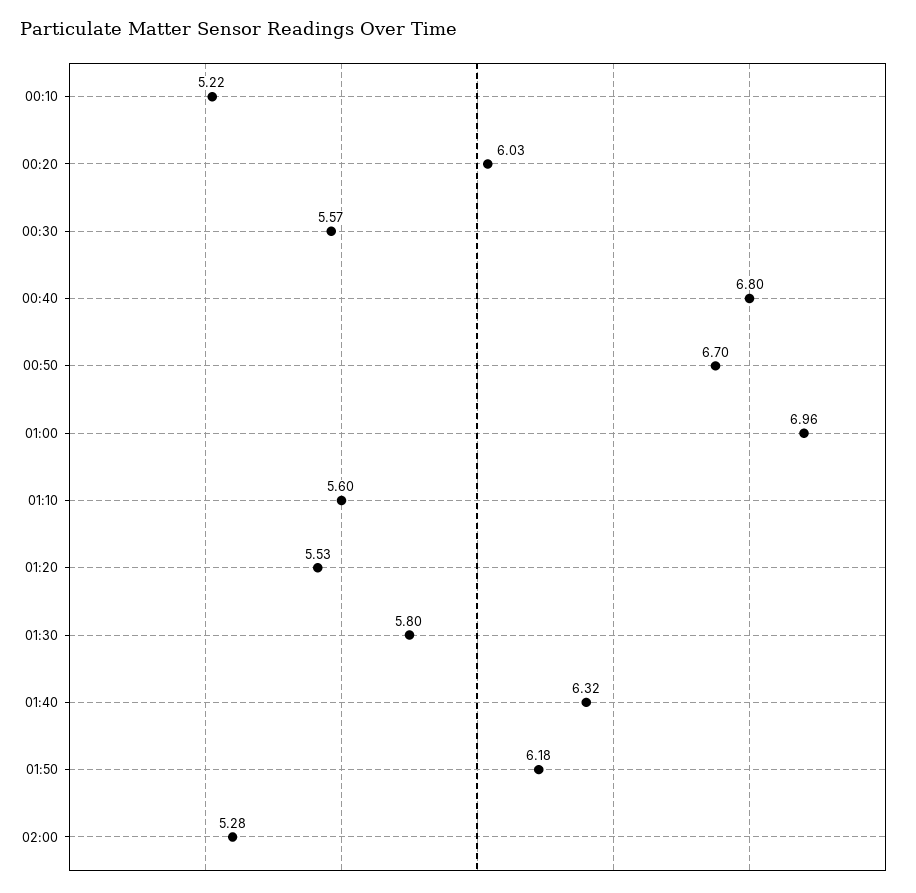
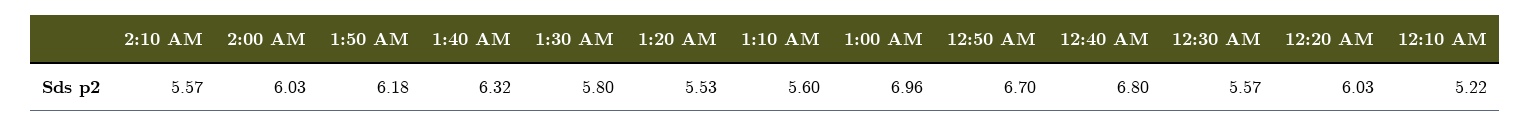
02:00: 5.28 -> 6.03
2:10 AM: none -> 5.57

